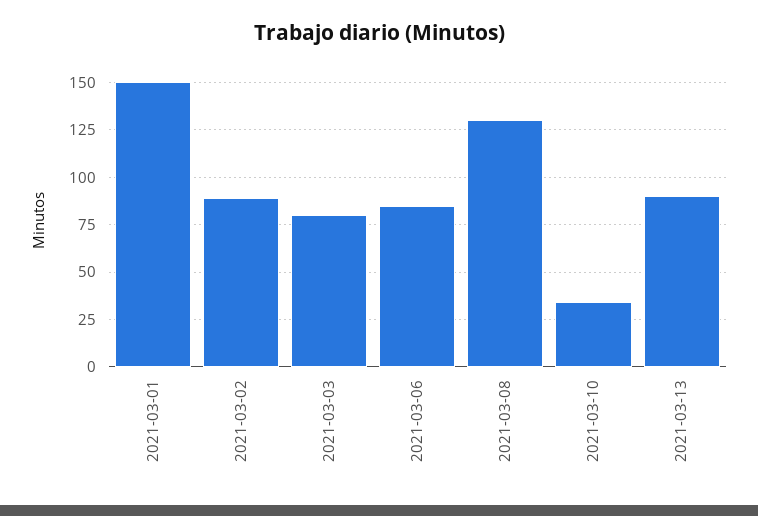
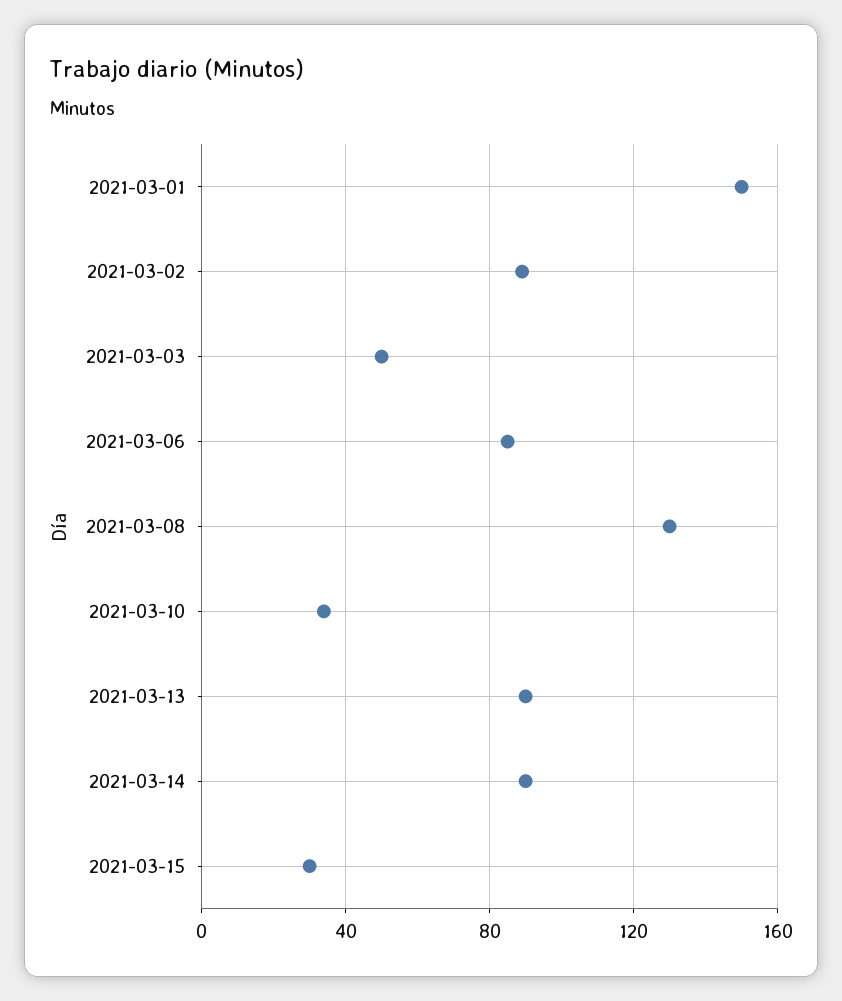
2021-03-03: 80 -> 50
2021-03-14: none -> 90
2021-03-15: none -> 30

